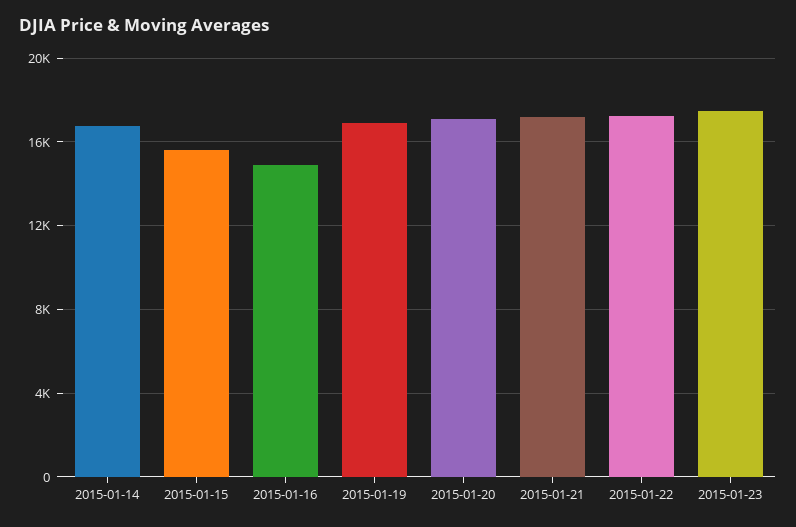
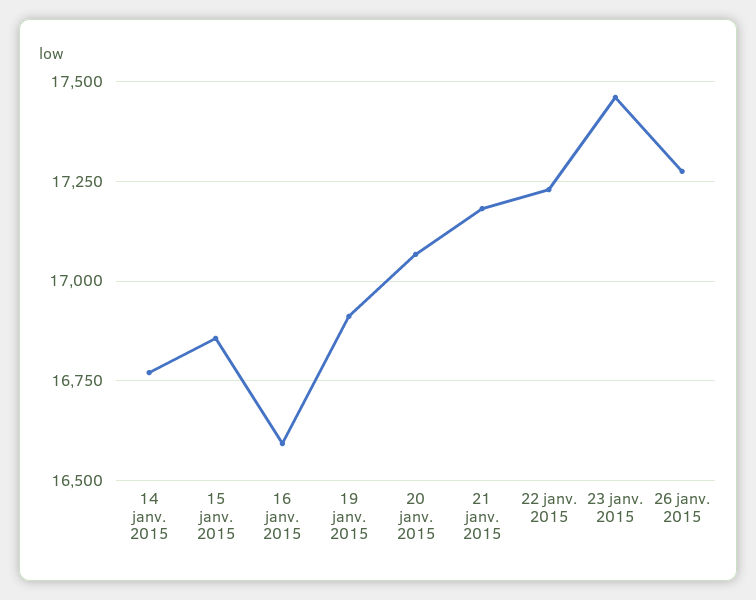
2015-01-15: 15500 -> 16850
2015-01-16: 15000 -> 16600
26 janv. 2015: none -> 17275

